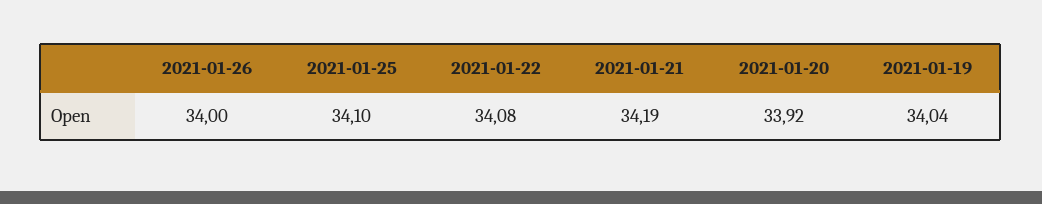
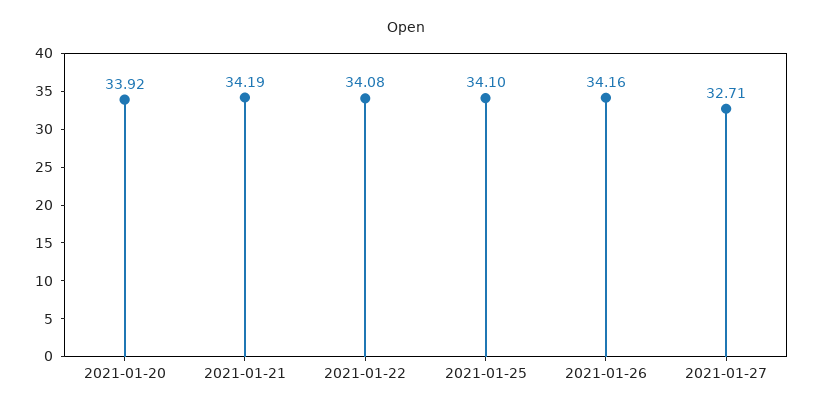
2021-01-26: 34 -> 34.16
2021-01-19: 34.04 -> none
2021-01-27: none -> 32.71

